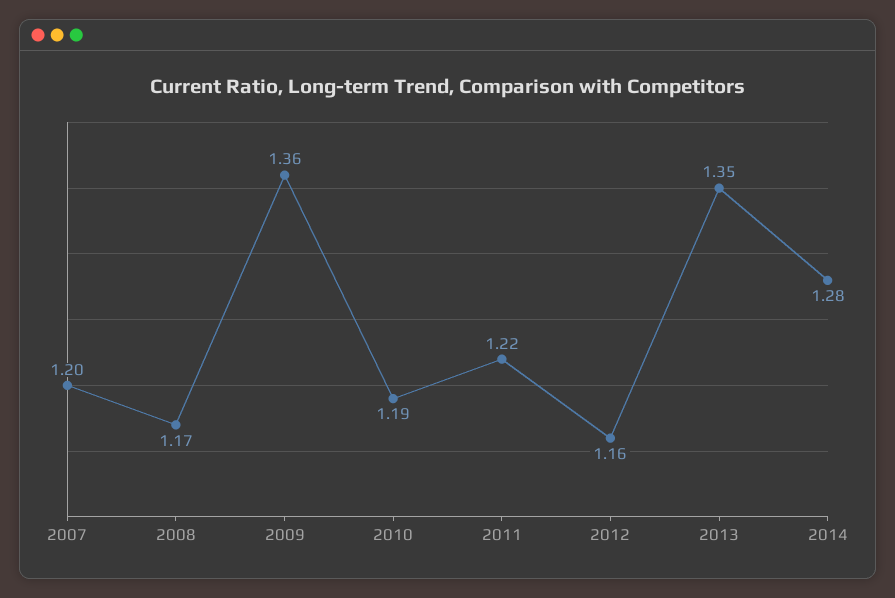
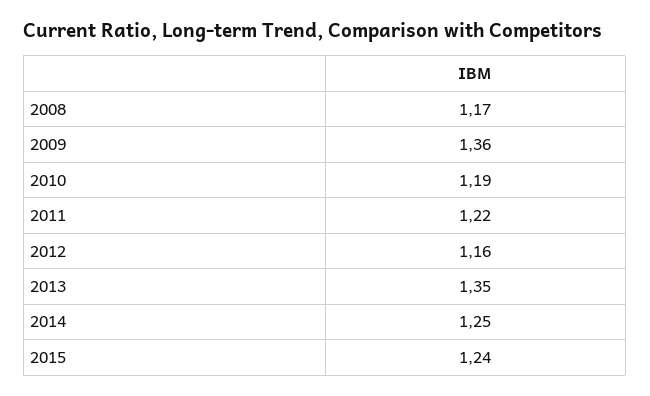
2007: 1.2 -> none
2014: 1.28 -> 1.25
2015: none -> 1.24

